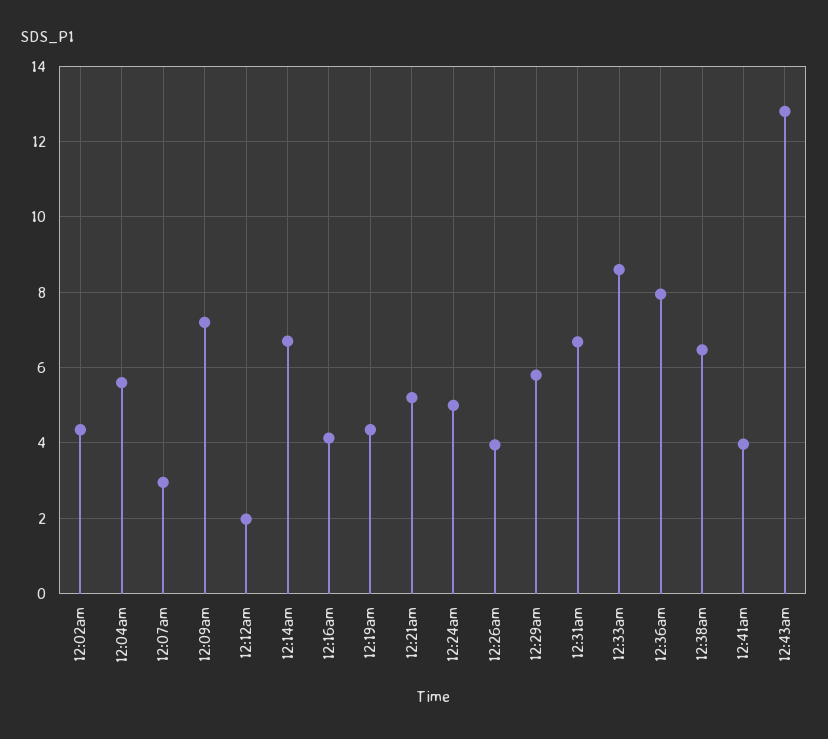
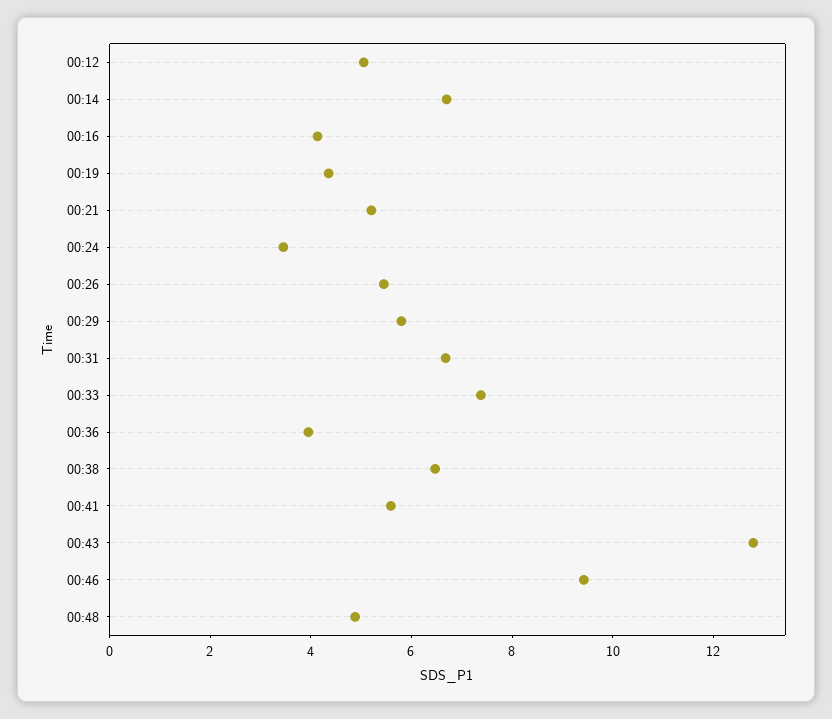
12:02am: 4.4 -> none
12:04am: 5.6 -> none
12:07am: 3 -> none
12:09am: 7.2 -> none
12:12am: 2 -> 5
12:24am: 5 -> 3.5
12:26am: 4 -> 5.5
12:33am: 8.6 -> 7.5
12:36am: 8 -> 4
12:41am: 4 -> 5.5
00:46: none -> 9.5
00:48: none -> 5

